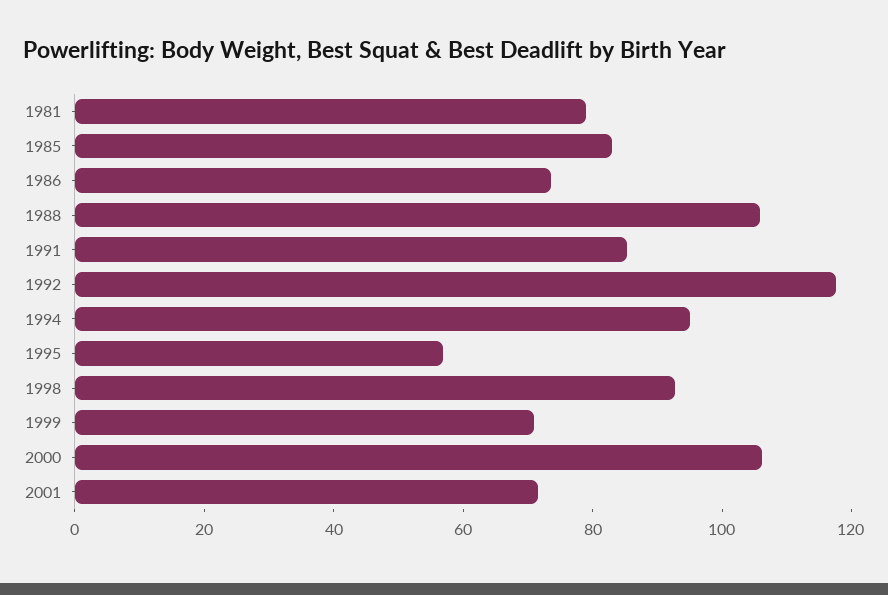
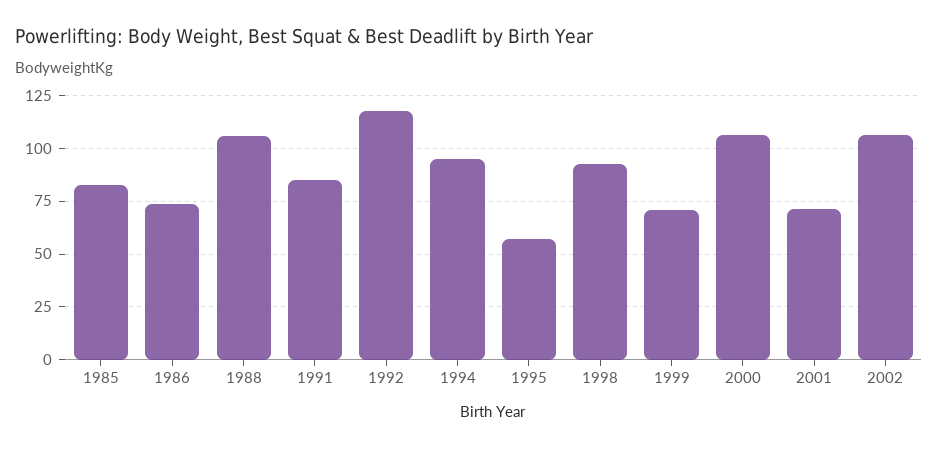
1981: 80 -> none
2002: none -> 105

